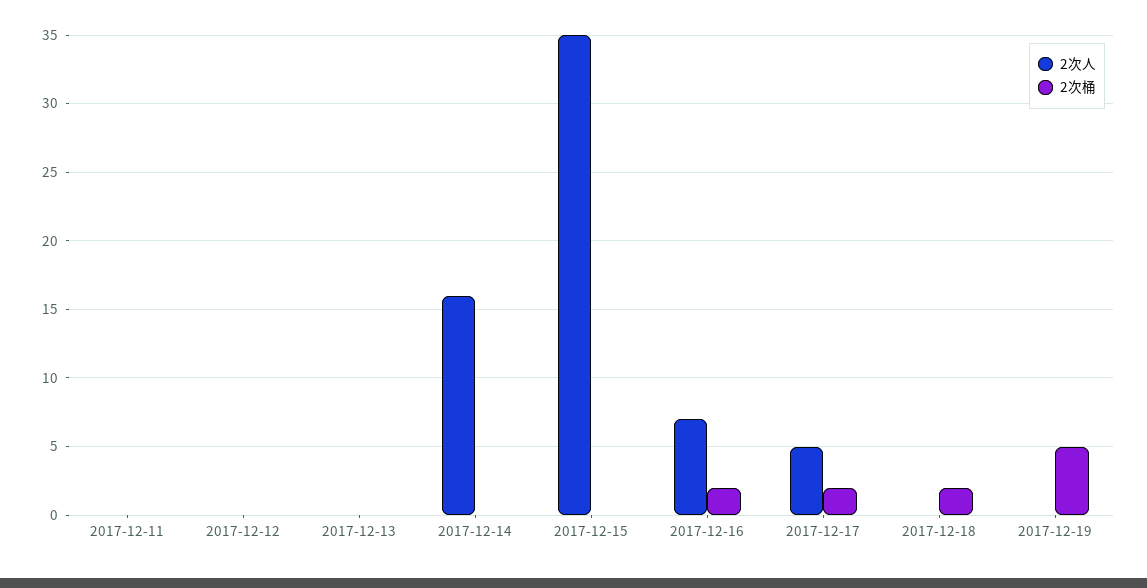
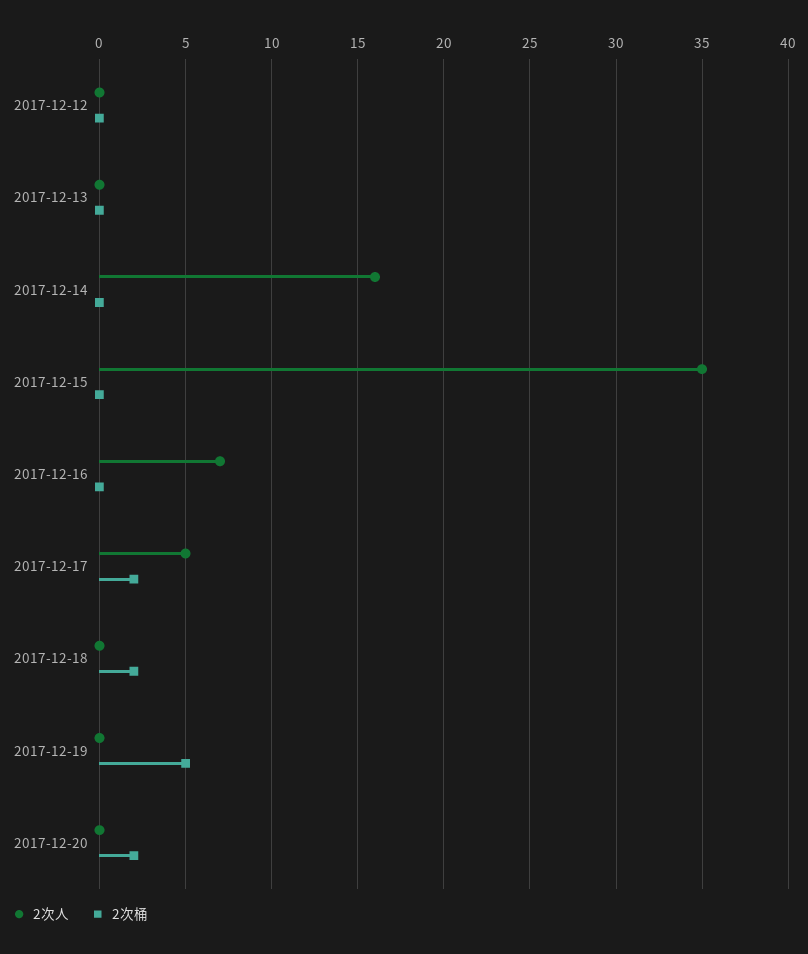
2次人, 2017-12-11: 0 -> none
2次桶, 2017-12-11: 0 -> none
2次桶, 2017-12-16: 2 -> 0
2次人, 2017-12-20: none -> 0
2次桶, 2017-12-20: none -> 2

